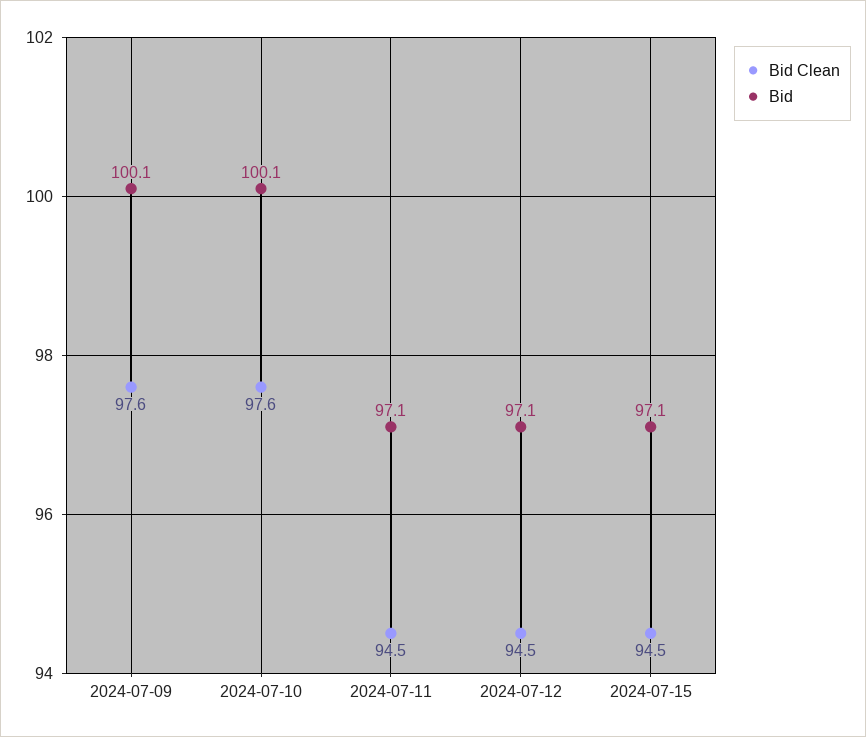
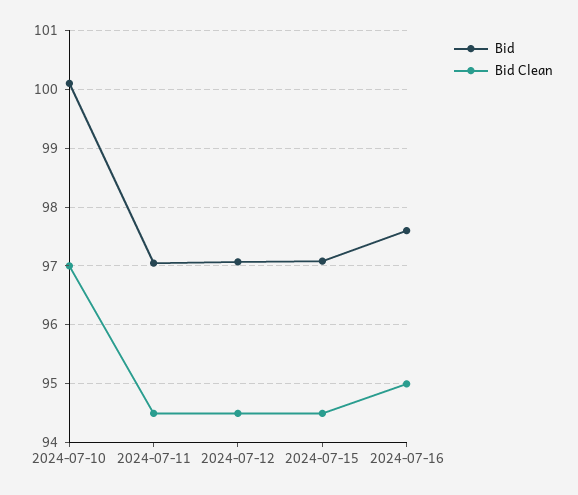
Bid Clean, 2024-07-09: 97.6 -> none
Bid, 2024-07-09: 100.1 -> none
Bid Clean, 2024-07-10: 97.6 -> 97
Bid, 2024-07-16: none -> 97.6
Bid Clean, 2024-07-16: none -> 95

